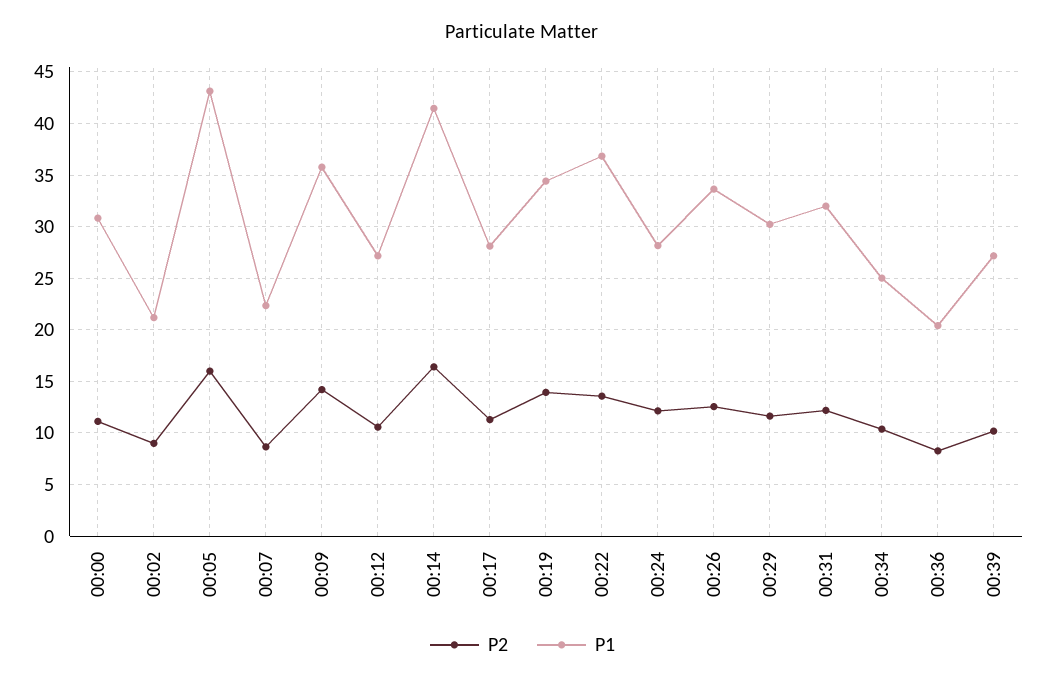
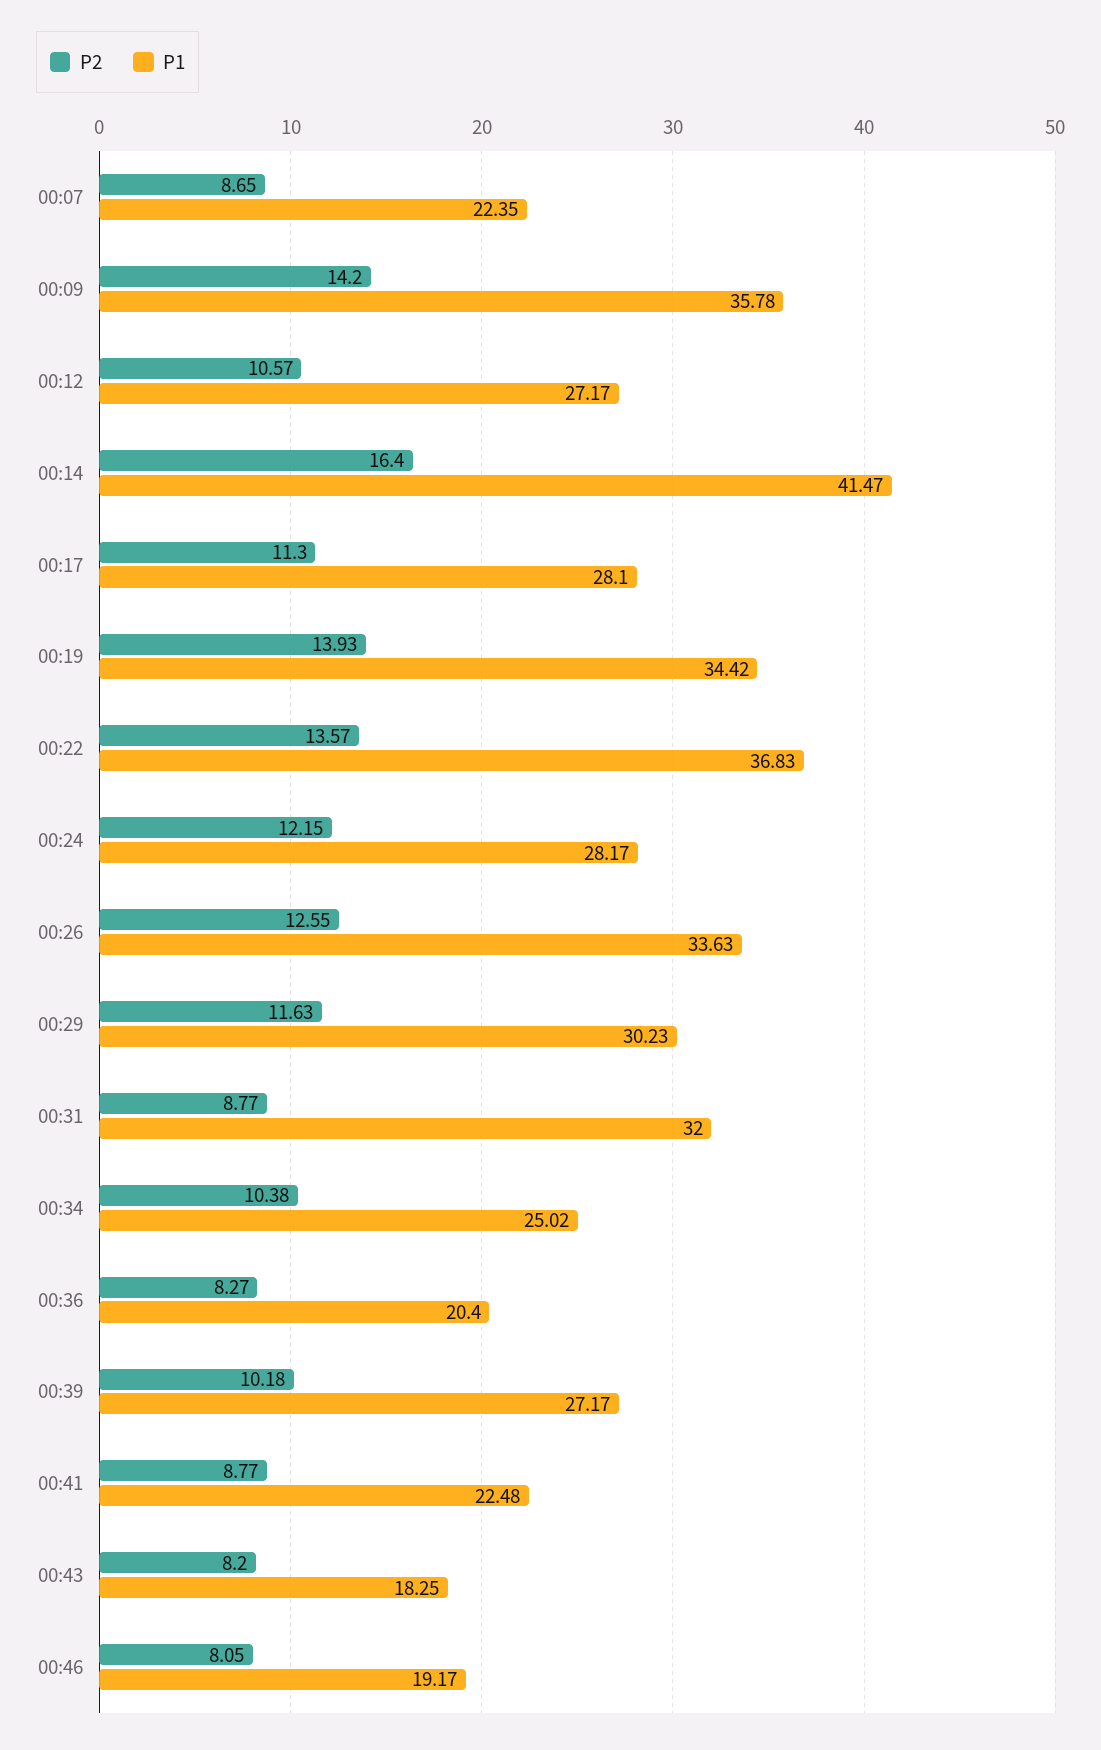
P2, 00:00: 11 -> none
P1, 00:00: 31 -> none
P2, 00:02: 9 -> none
P1, 00:02: 21 -> none
P2, 00:05: 16 -> none
P1, 00:05: 43 -> none
P2, 00:31: 12 -> 8.77
P2, 00:41: none -> 8.77
P1, 00:41: none -> 22.48
P2, 00:43: none -> 8.2
P1, 00:43: none -> 18.25
P2, 00:46: none -> 8.05
P1, 00:46: none -> 19.17

